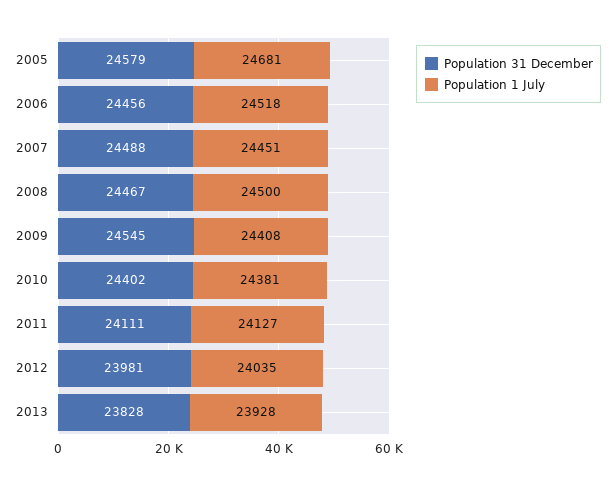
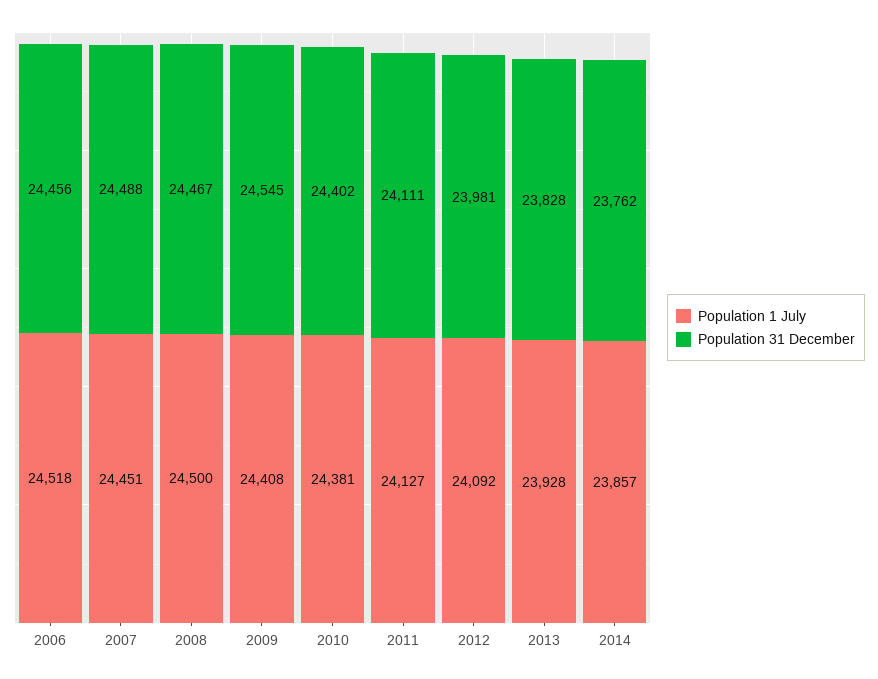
Population 31 December, 2005: 24579 -> none
Population 1 July, 2005: 24681 -> none
Population 1 July, 2012: 24035 -> 24092
Population 1 July, 2014: none -> 23857
Population 31 December, 2014: none -> 23762

